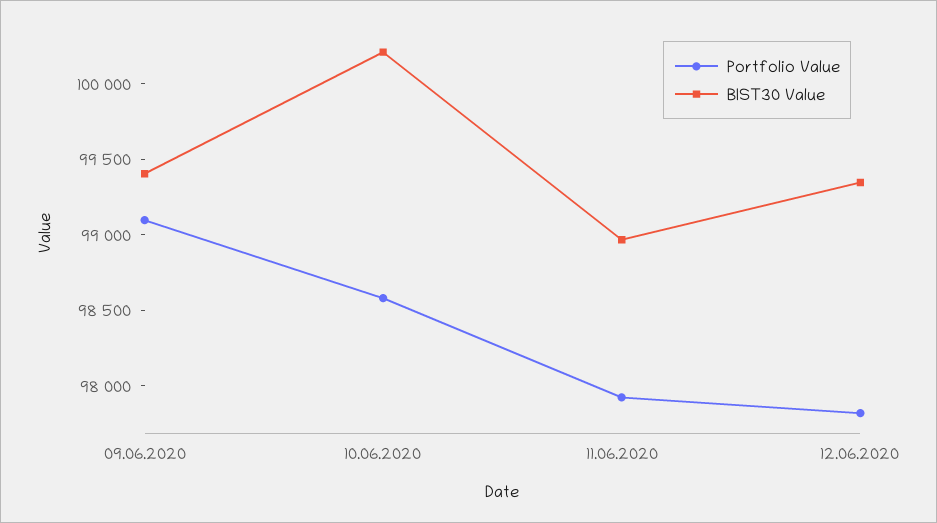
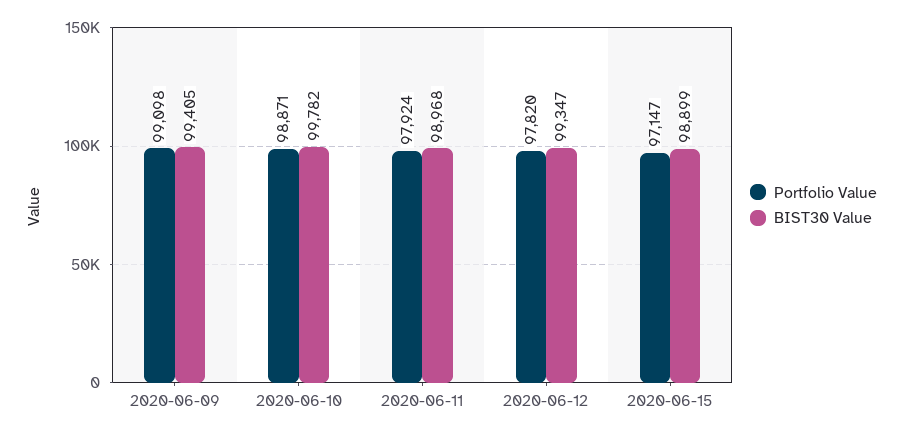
Portfolio Value, 10.06.2020: 98600 -> 98871
BIST30 Value, 10.06.2020: 100200 -> 99782
Portfolio Value, 2020-06-15: none -> 97147
BIST30 Value, 2020-06-15: none -> 98899

